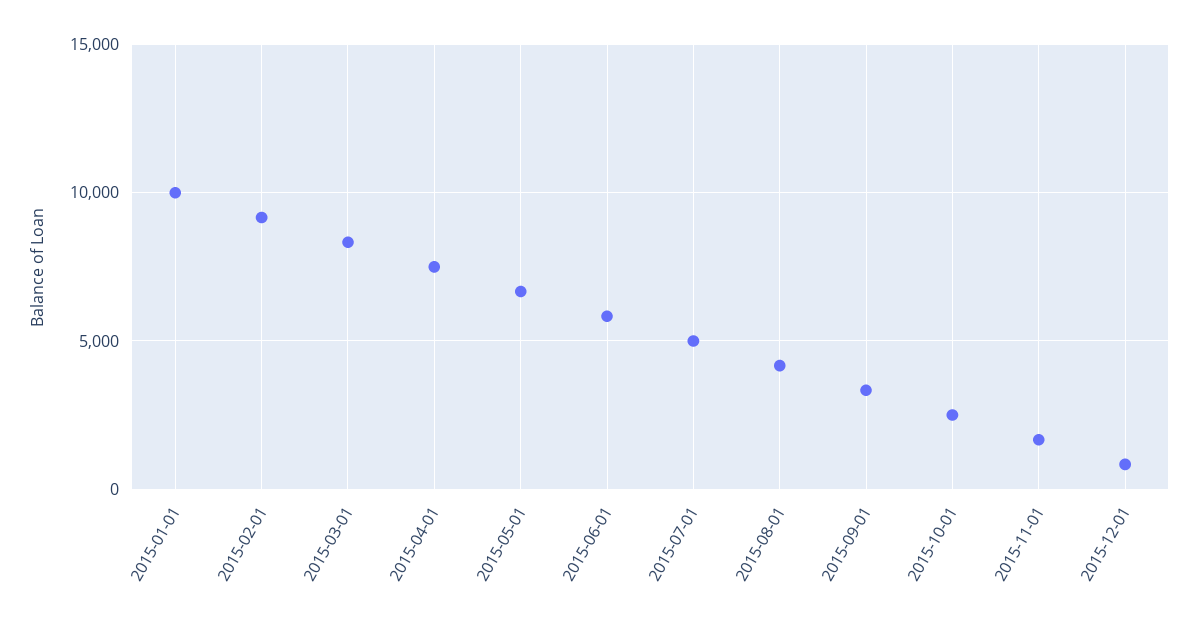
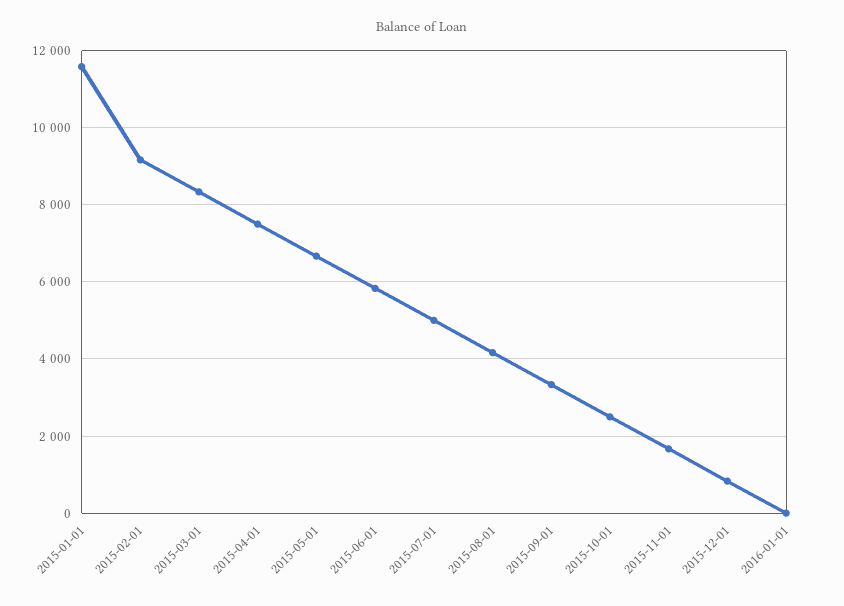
2015-01-01: 10000 -> 11600
2016-01-01: none -> 0

